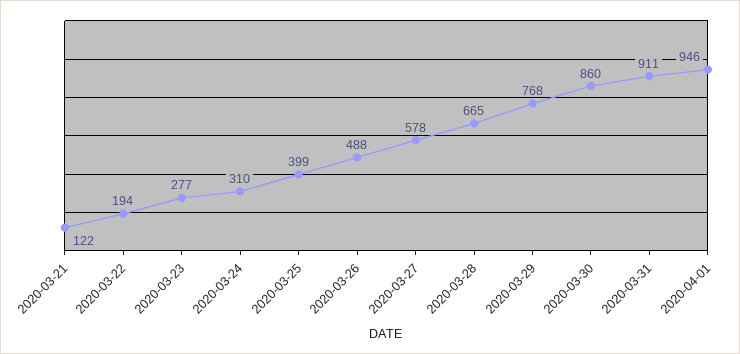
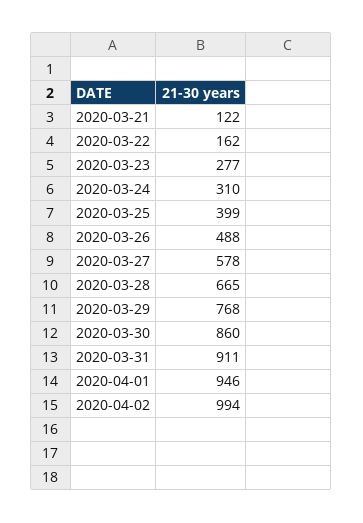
2020-03-22: 194 -> 162
2020-04-02: none -> 994

